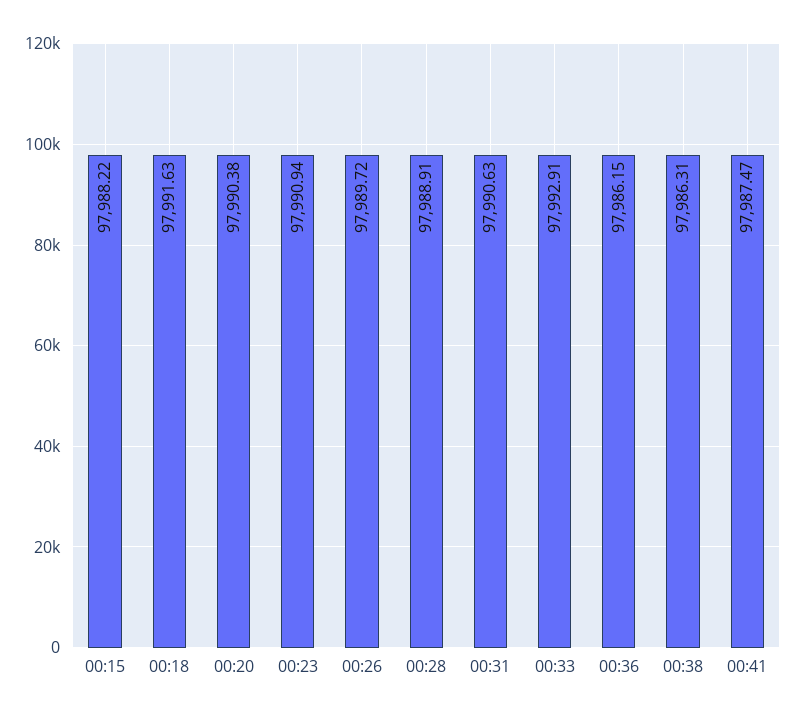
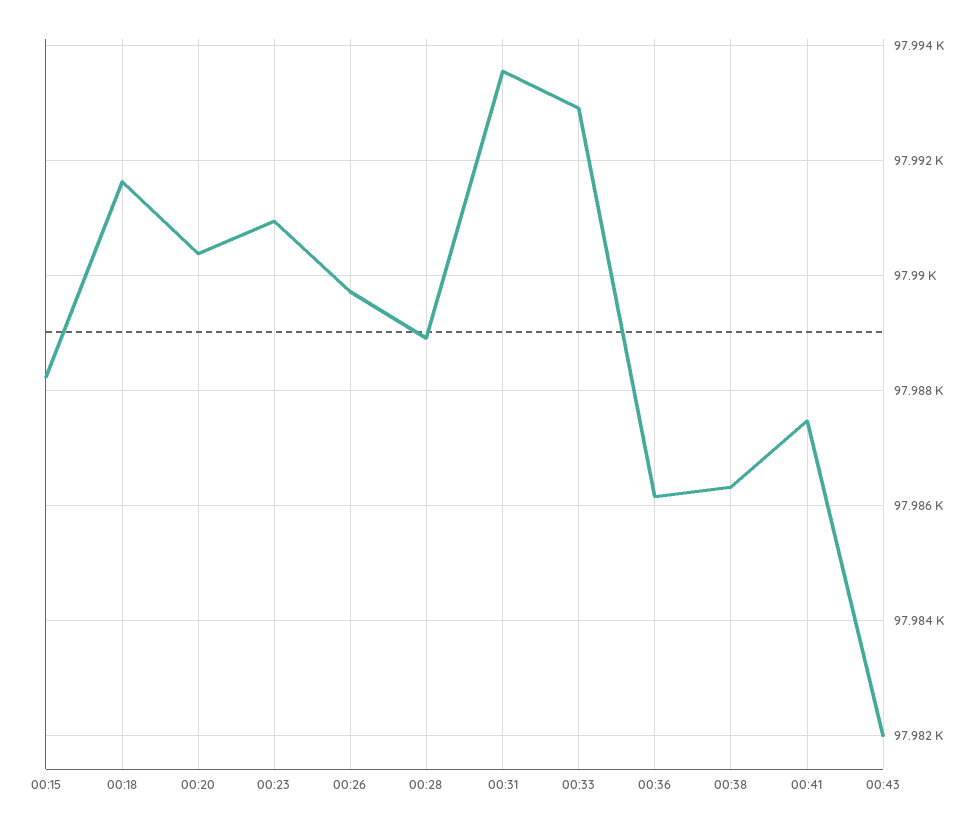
00:31: 97990.63 -> 97993.6
00:43: none -> 97982

